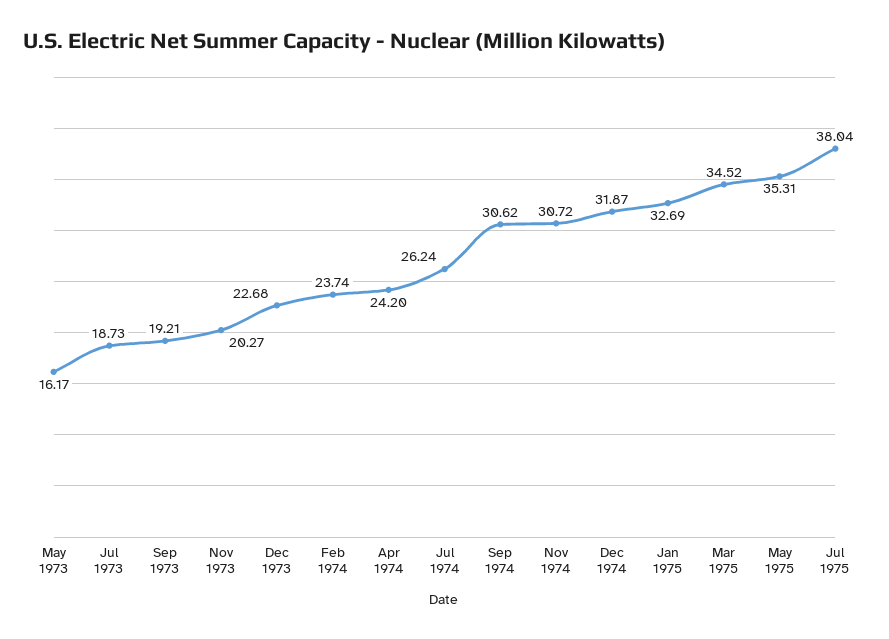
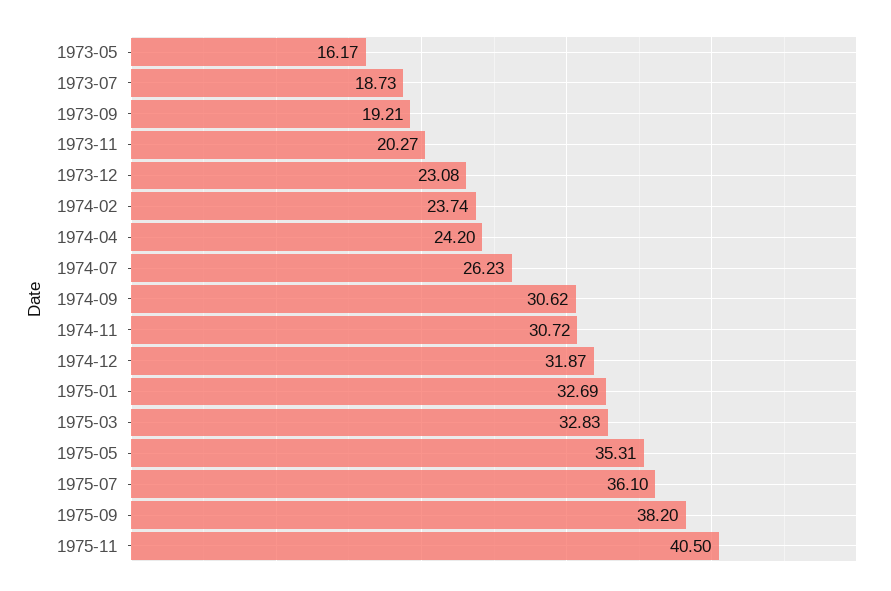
Dec 1973: 22.68 -> 23.08
Jul 1974: 26.24 -> 26.23
Mar 1975: 34.52 -> 32.83
Jul 1975: 38.04 -> 36.1
1975-09: none -> 38.2
1975-11: none -> 40.5

